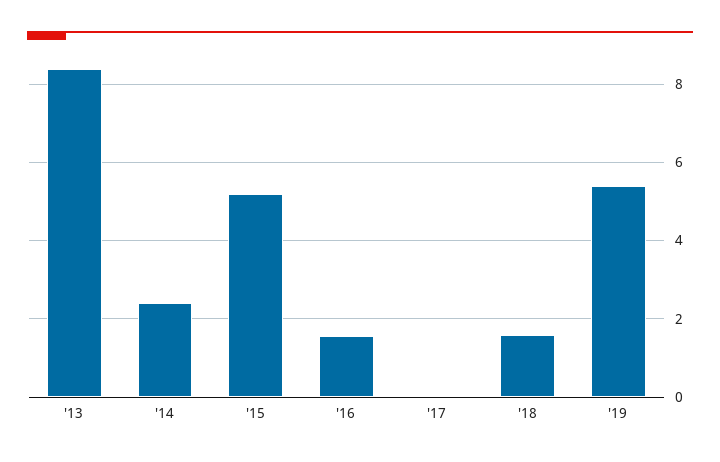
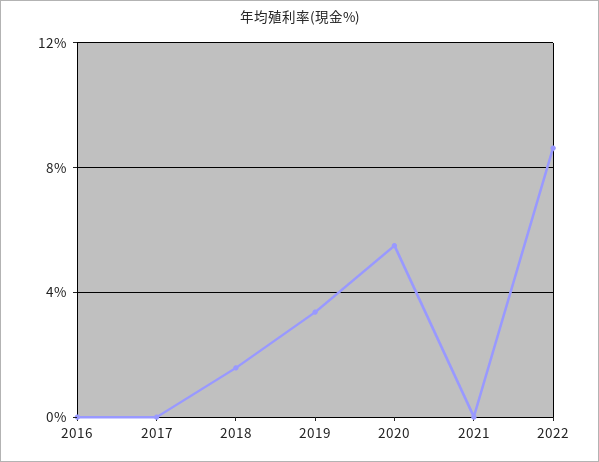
'13: 8.4 -> none
'14: 2.4 -> none
'15: 5.2 -> none
'16: 1.6 -> 0
'19: 5.4 -> 3.5
2020: none -> 5.5
2021: none -> 0
2022: none -> 8.5

